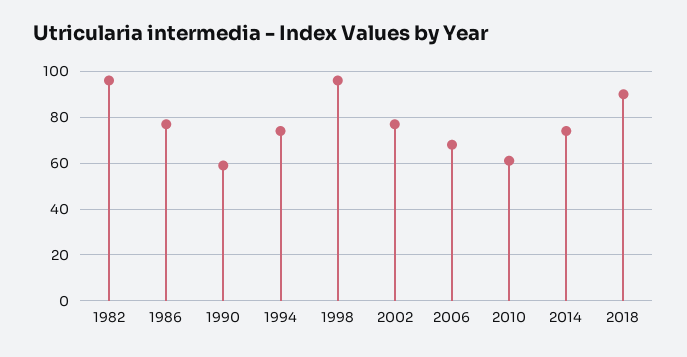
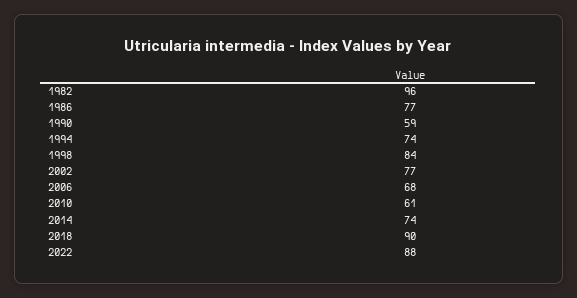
1998: 95 -> 84
2022: none -> 88

